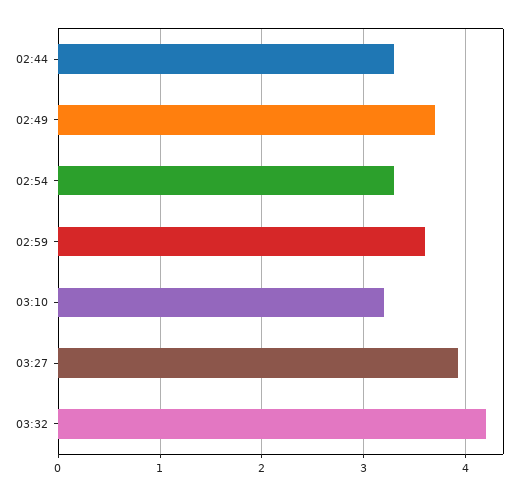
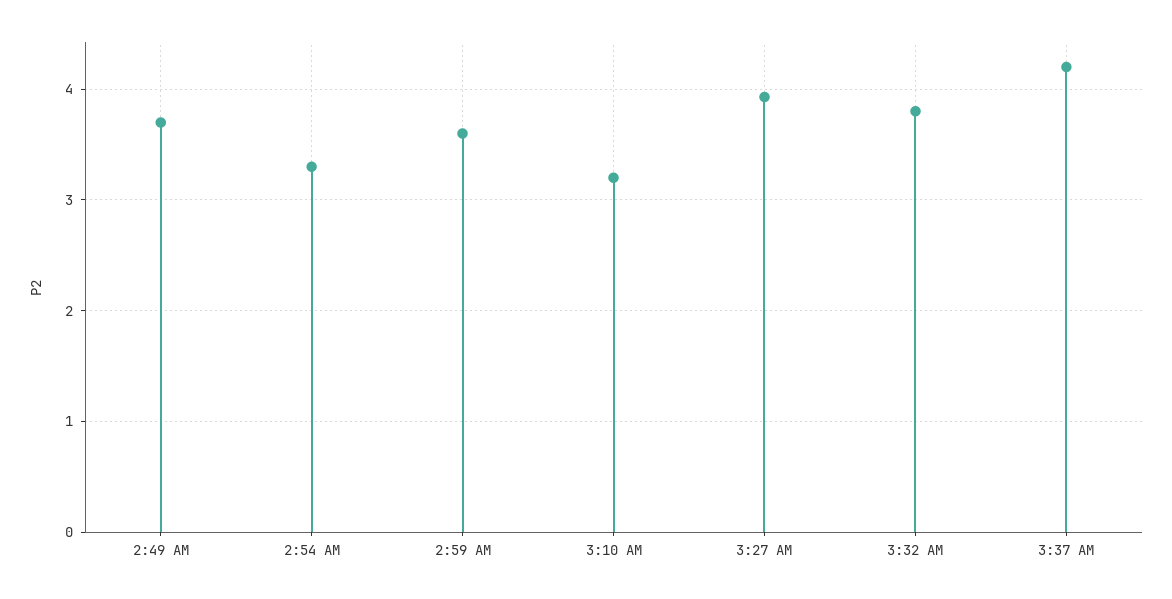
02:44: 3.3 -> none
03:32: 4.2 -> 3.8
3:37 AM: none -> 4.2

